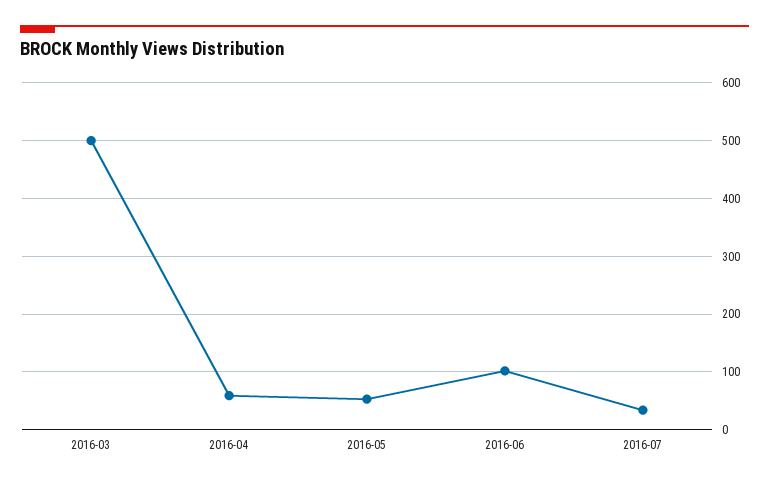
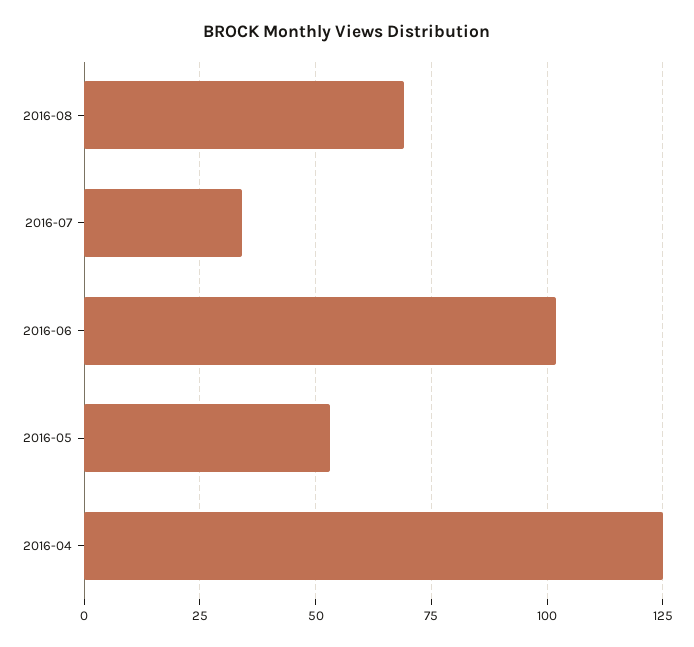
2016-03: 500 -> none
2016-04: 60 -> 125
2016-08: none -> 70

